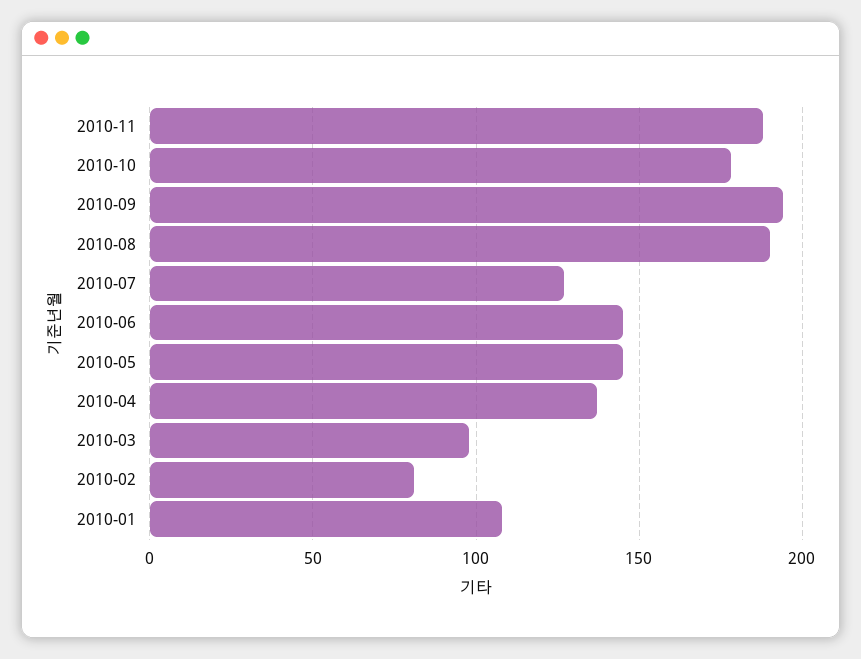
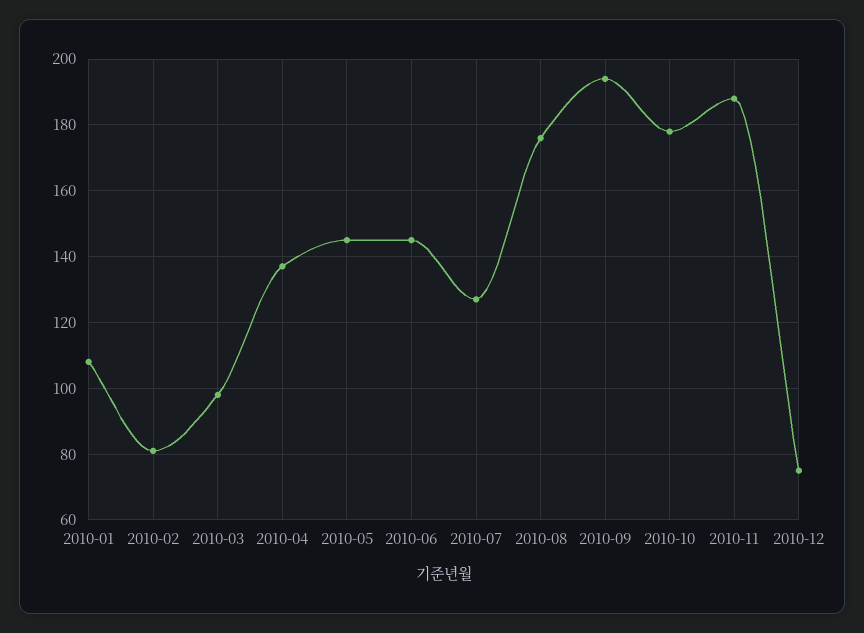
2010-08: 190 -> 175
2010-12: none -> 75

